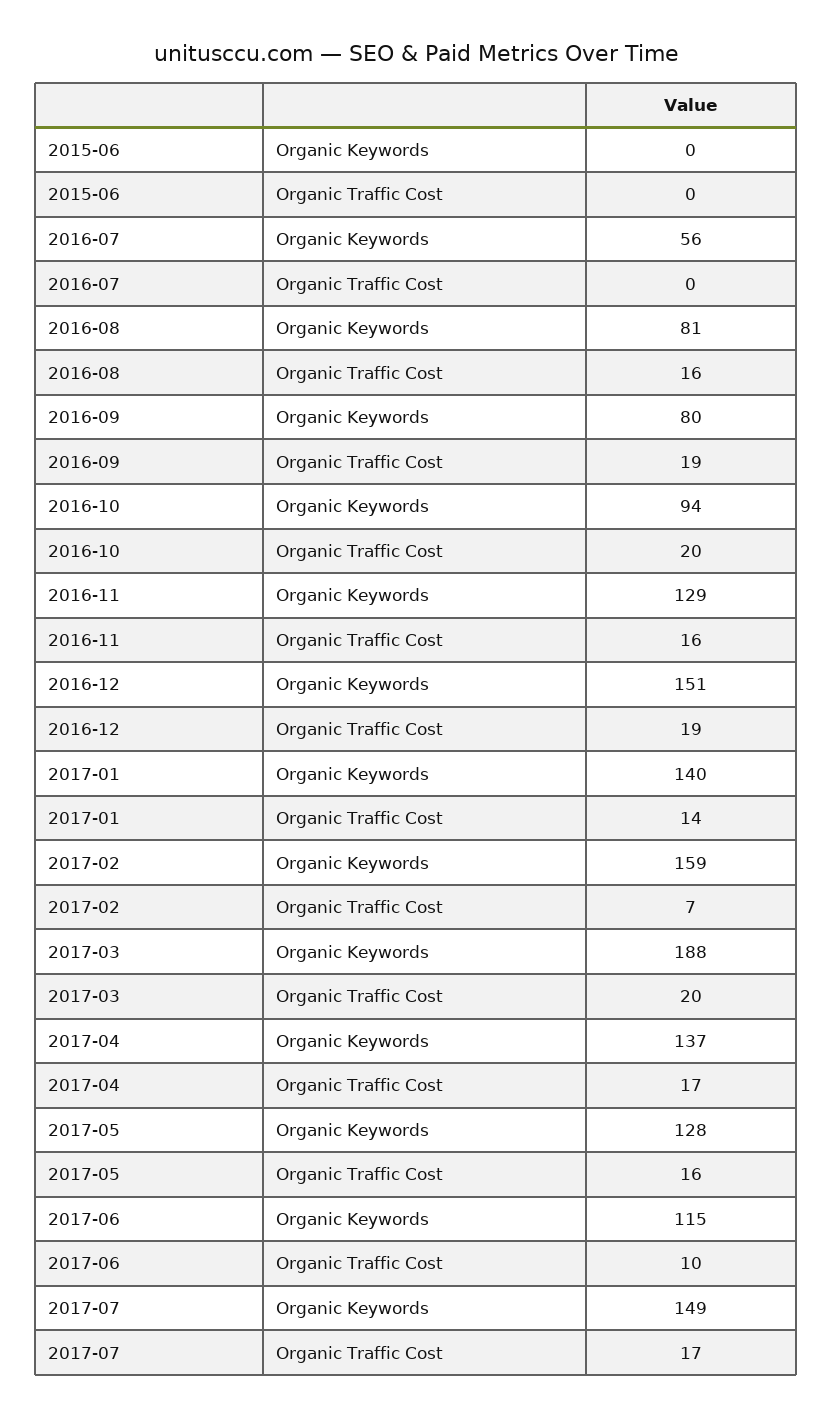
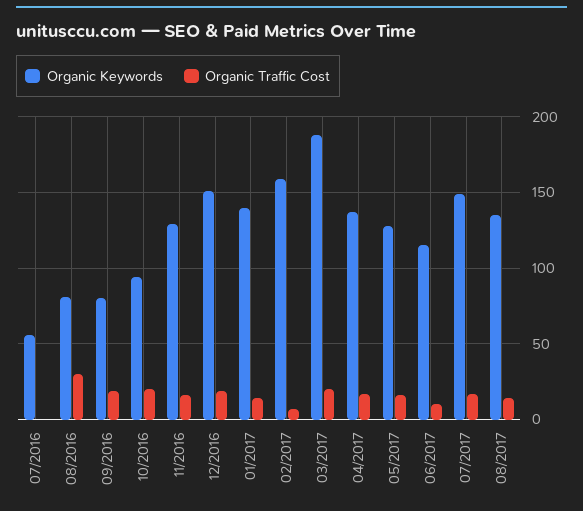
Organic Keywords, 2015-06: 0 -> none
Organic Traffic Cost, 2015-06: 0 -> none
Organic Traffic Cost, 2016-08: 16 -> 30
Organic Keywords, 08/2017: none -> 135
Organic Traffic Cost, 08/2017: none -> 15

